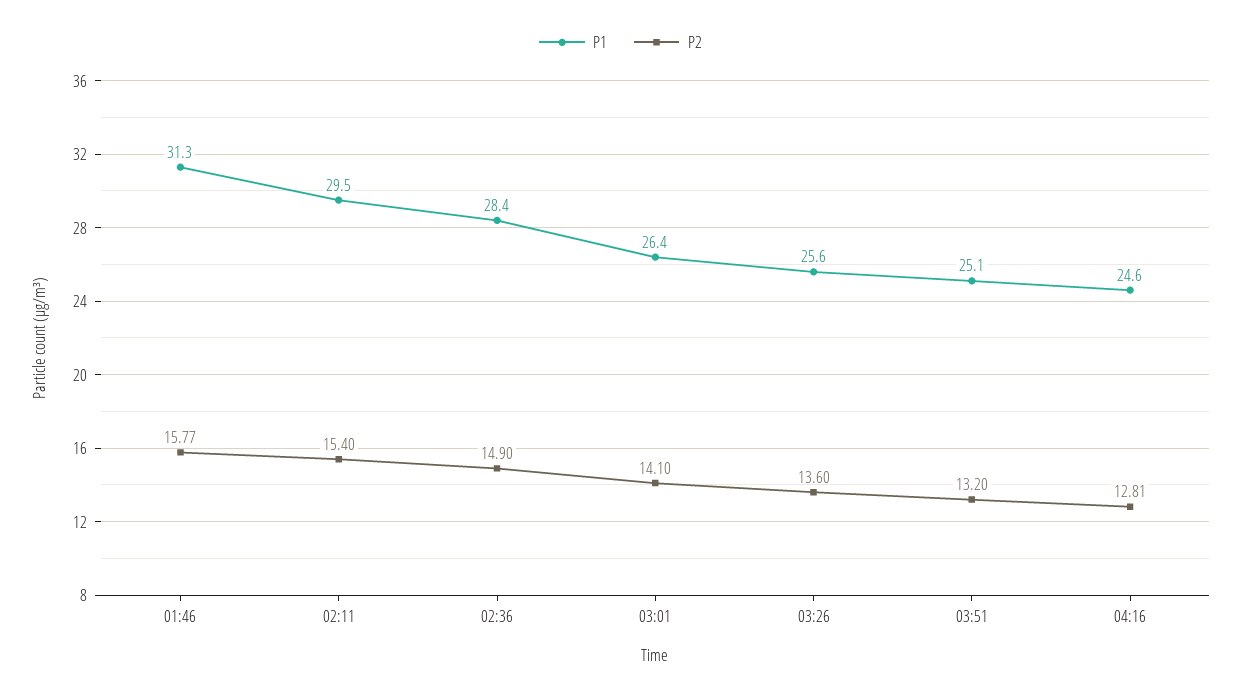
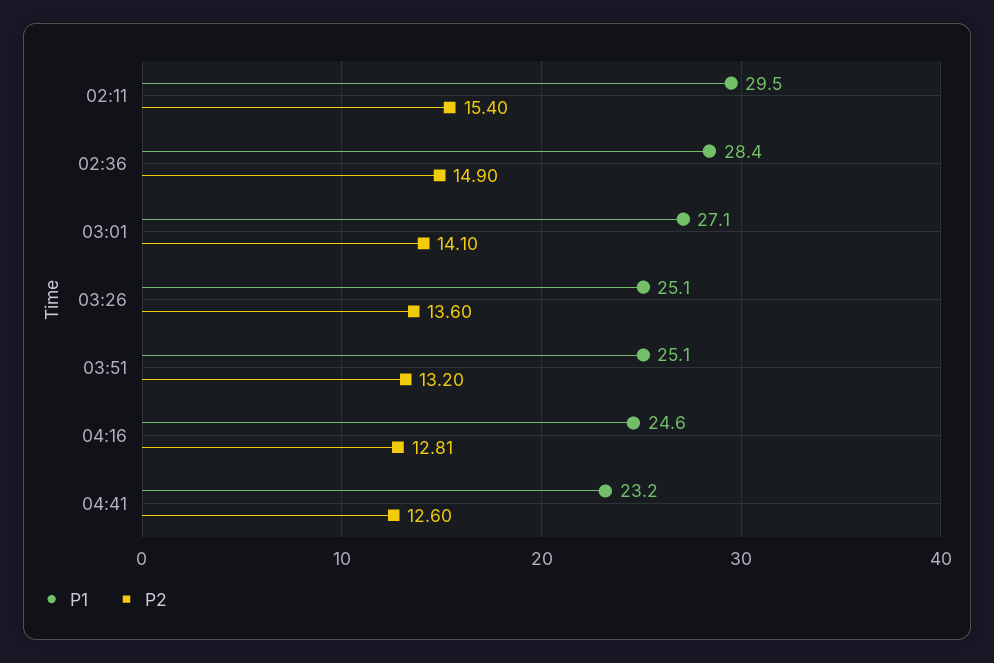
P1, 01:46: 31.3 -> none
P2, 01:46: 15.77 -> none
P1, 03:01: 26.4 -> 27.1
P1, 03:26: 25.6 -> 25.1
P1, 04:41: none -> 23.2
P2, 04:41: none -> 12.6

